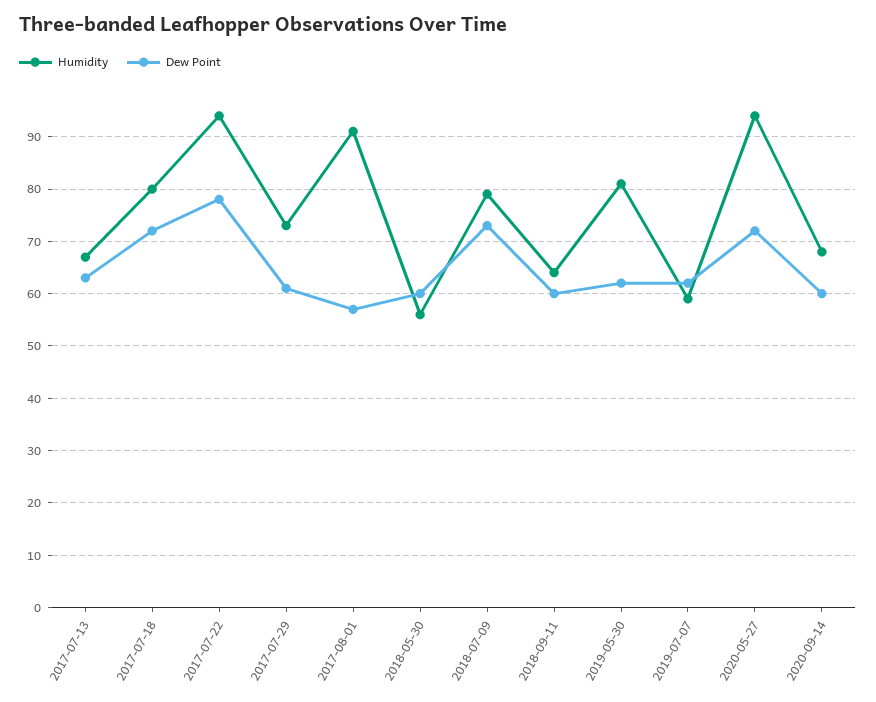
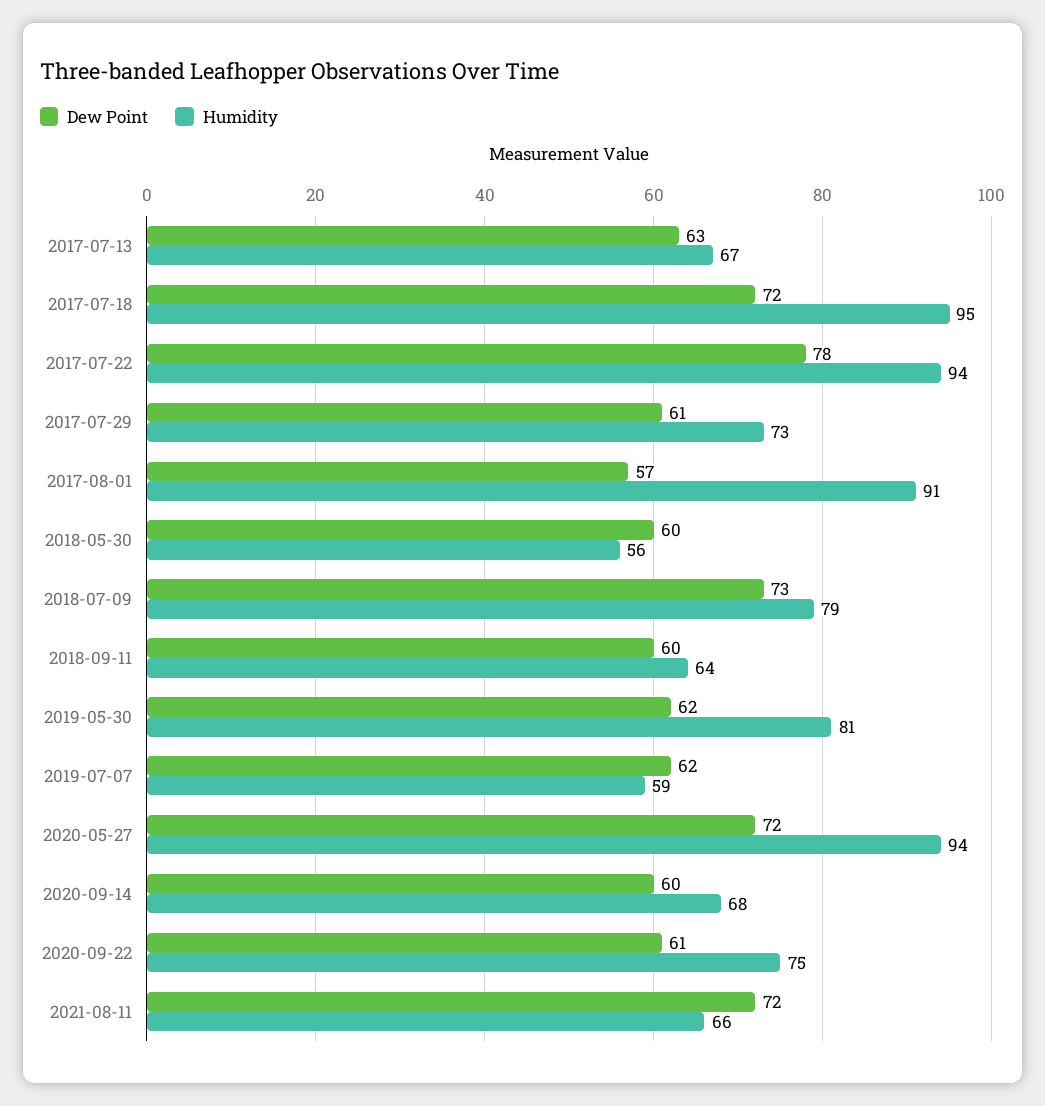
Humidity, 2017-07-18: 80 -> 95
Dew Point, 2020-09-22: none -> 61
Humidity, 2020-09-22: none -> 75
Dew Point, 2021-08-11: none -> 72
Humidity, 2021-08-11: none -> 66

